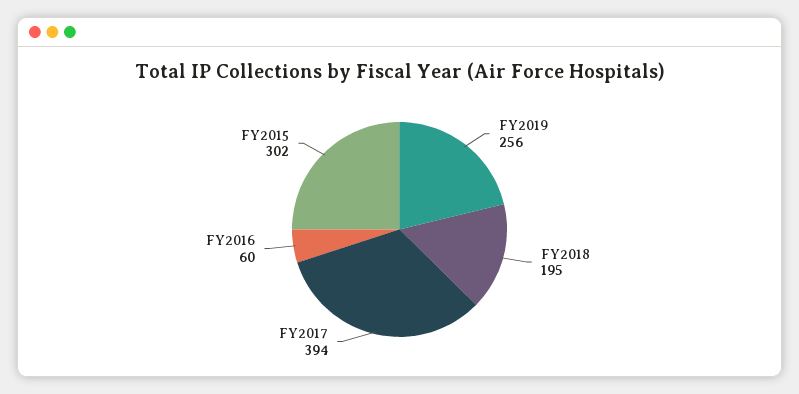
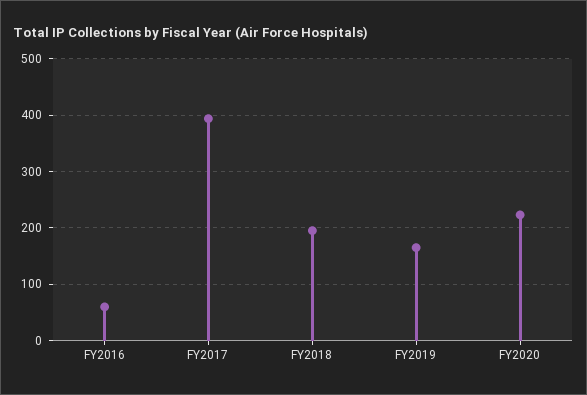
FY2019: 256 -> 160
FY2015: 302 -> none
FY2020: none -> 220

